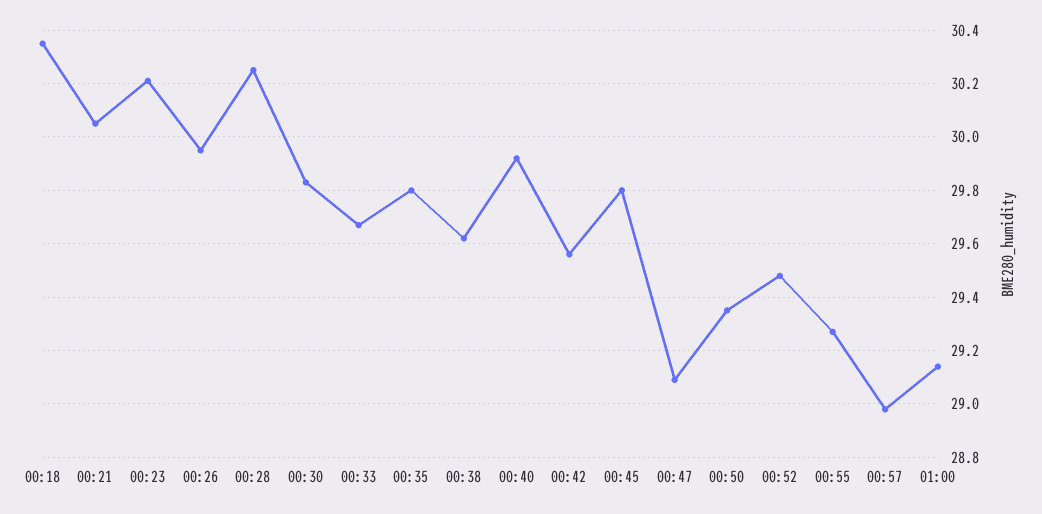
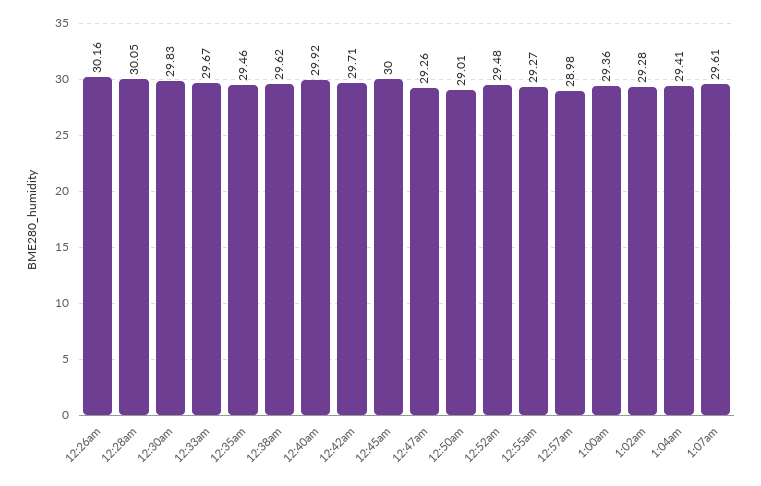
00:18: 30.35 -> none
00:21: 30.05 -> none
00:23: 30.2 -> none
00:26: 29.95 -> 30.16
00:28: 30.25 -> 30.05
00:35: 29.8 -> 29.46
00:42: 29.55 -> 29.71
00:45: 29.8 -> 30
00:47: 29.1 -> 29.26
00:50: 29.35 -> 29.01
01:00: 29.15 -> 29.36
1:02am: none -> 29.28
1:04am: none -> 29.41
1:07am: none -> 29.61

